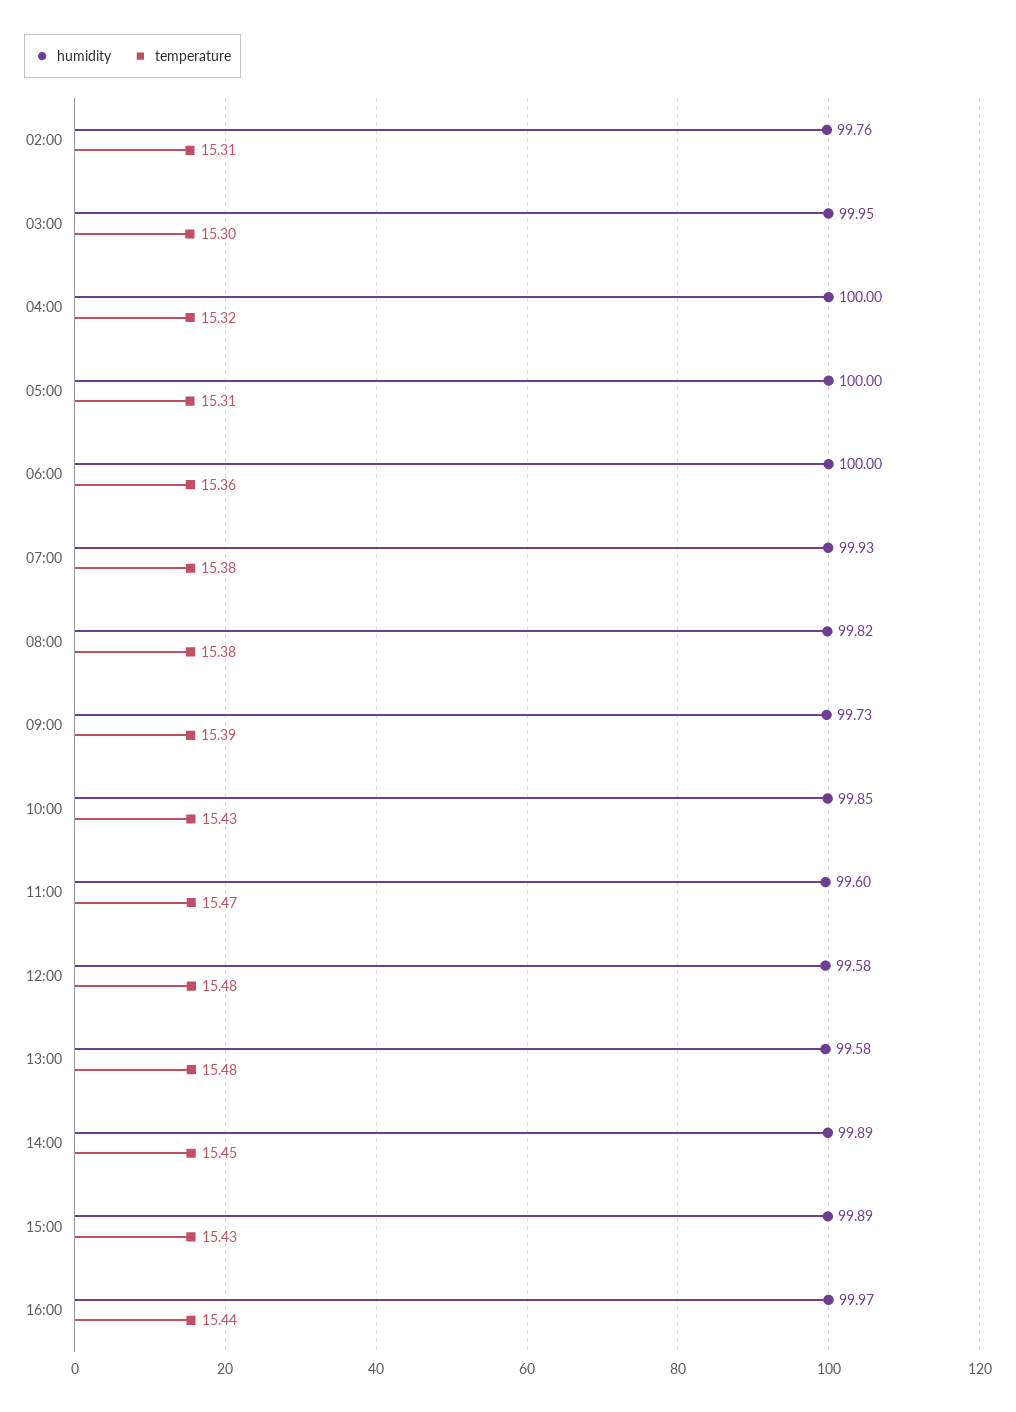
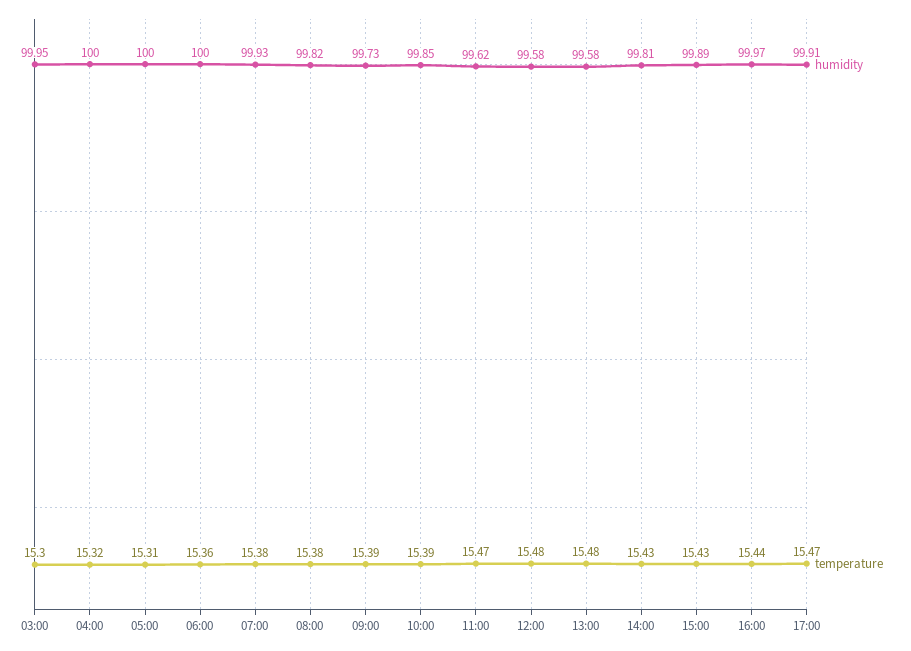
humidity, 02:00: 99.76 -> none
temperature, 02:00: 15.31 -> none
temperature, 10:00: 15.43 -> 15.39
humidity, 11:00: 99.6 -> 99.62
humidity, 14:00: 99.89 -> 99.81
temperature, 14:00: 15.45 -> 15.43
humidity, 17:00: none -> 99.91
temperature, 17:00: none -> 15.47

